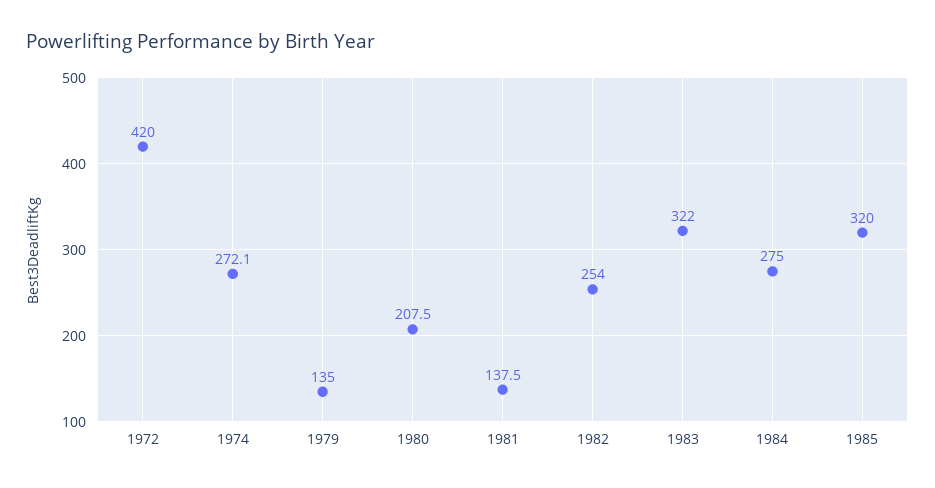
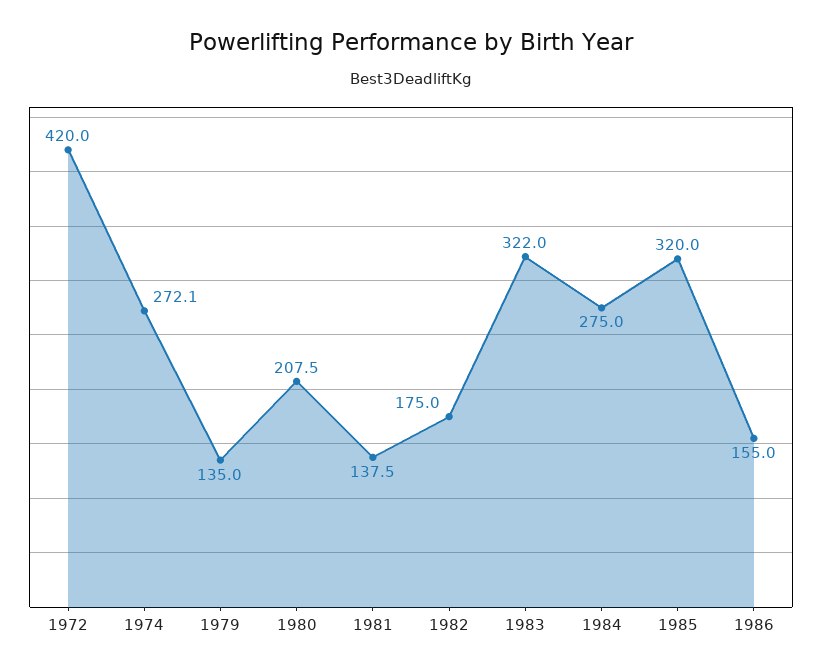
1982: 254 -> 175
1986: none -> 155

